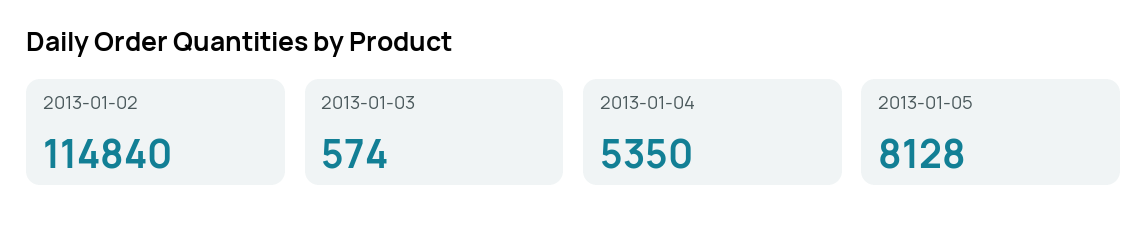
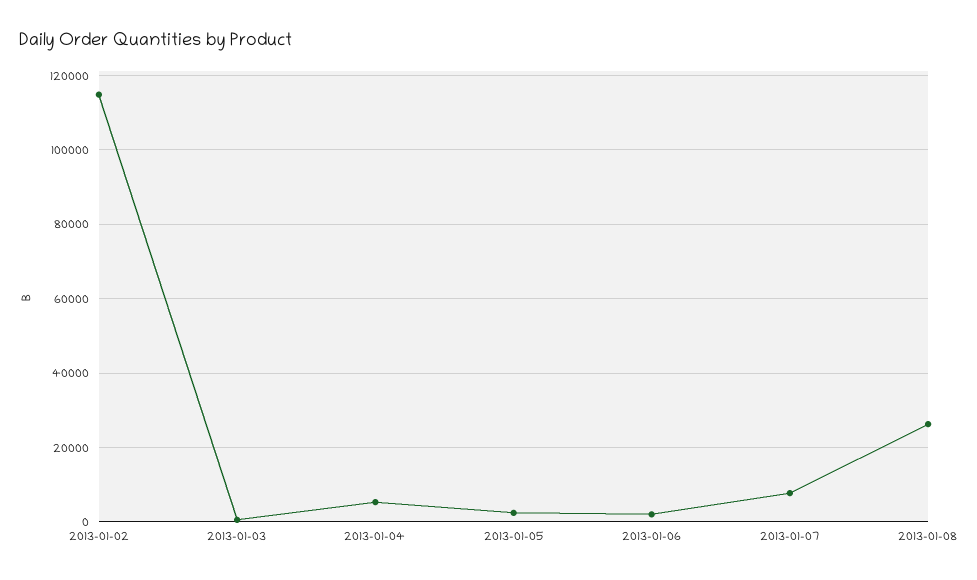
2013-01-05: 8128 -> 2000
2013-01-06: none -> 2000
2013-01-07: none -> 8000
2013-01-08: none -> 26000

